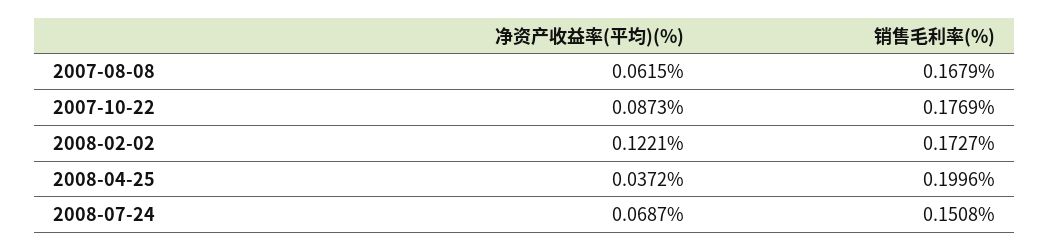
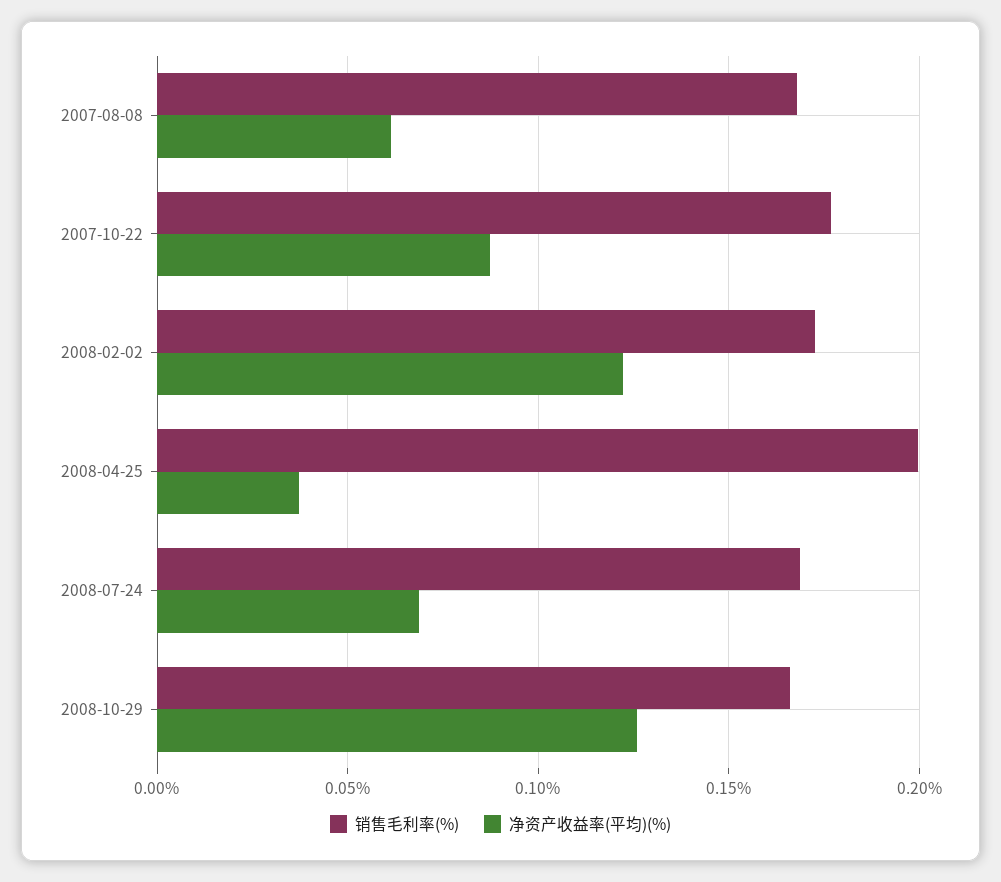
销售毛利率(%), 2008-07-24: 0.1508 -> 0.17
销售毛利率(%), 2008-10-29: none -> 0.165
净资产收益率(平均)(%), 2008-10-29: none -> 0.125

